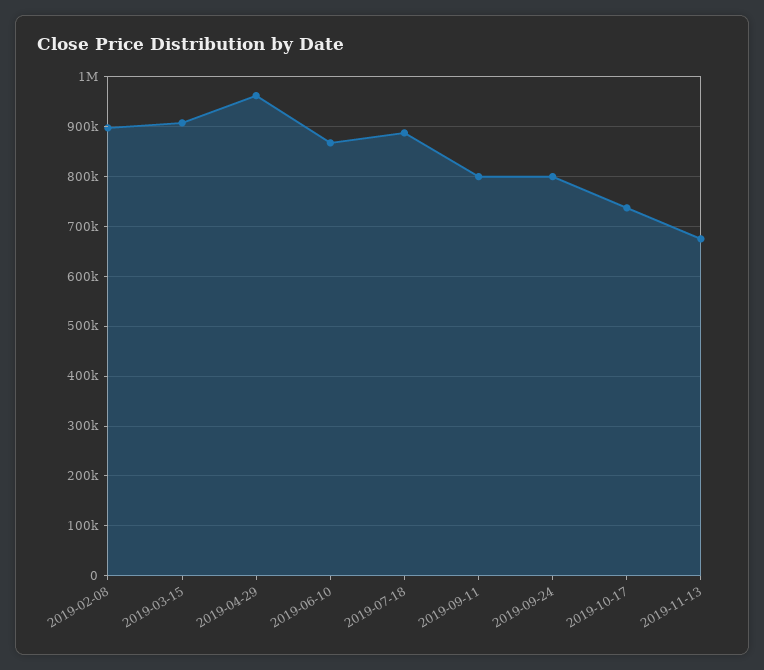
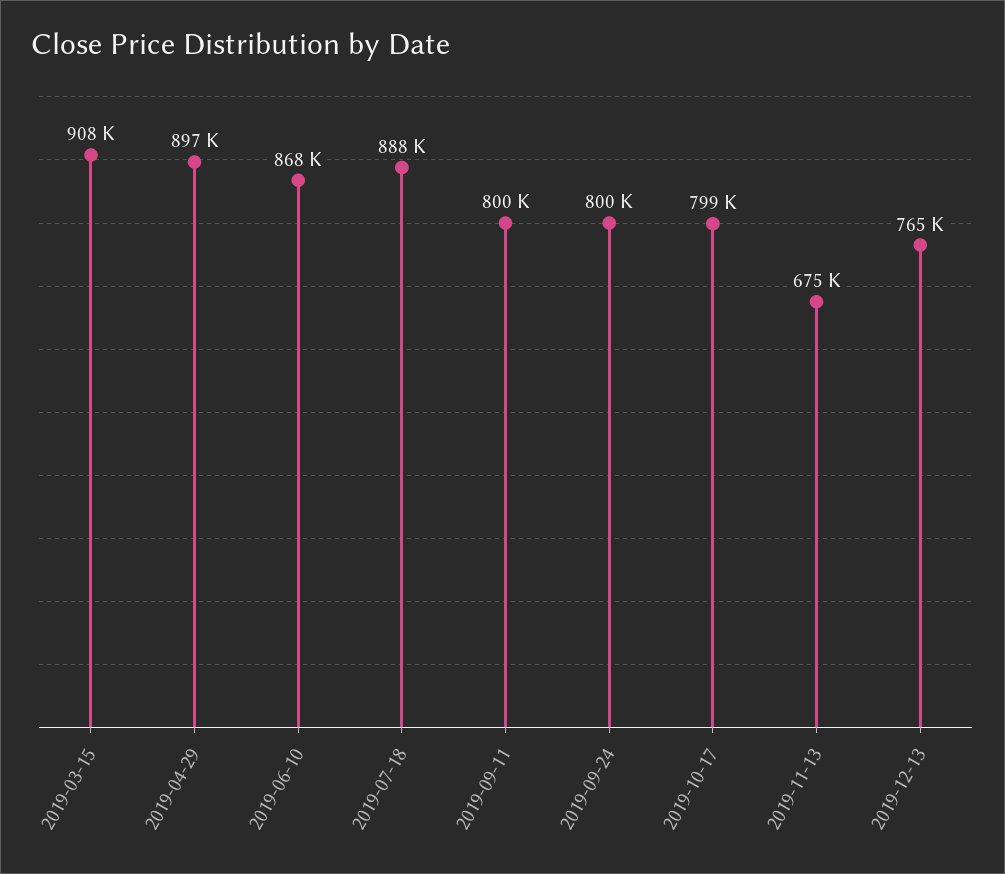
2019-02-08: 900000 -> none
2019-04-29: 960000 -> 897000
2019-10-17: 740000 -> 799000
2019-12-13: none -> 765000

